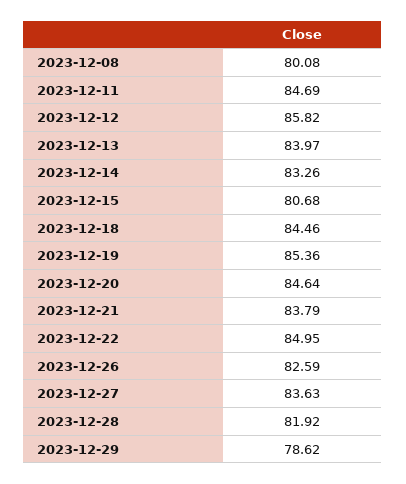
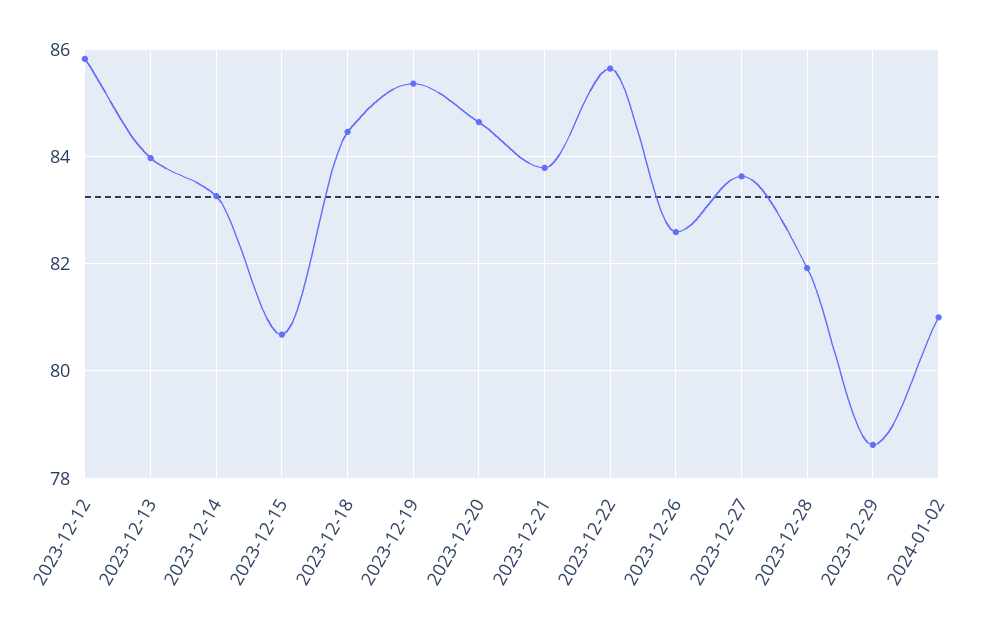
2023-12-08: 80.08 -> none
2023-12-11: 84.69 -> none
2023-12-22: 84.95 -> 85.6
2024-01-02: none -> 81

